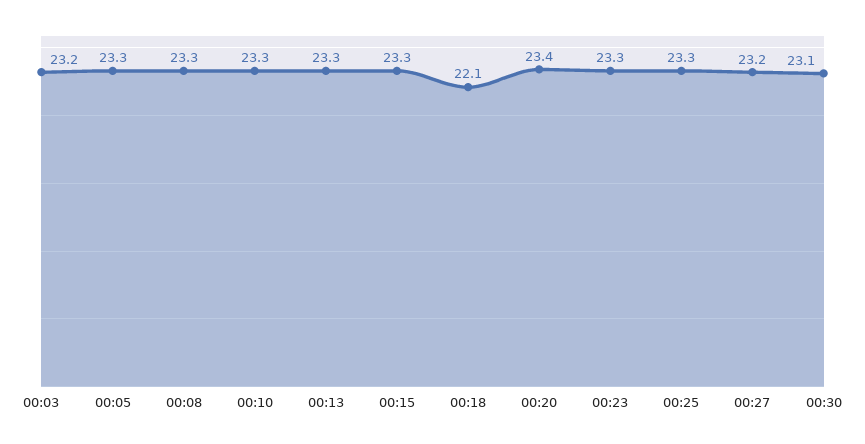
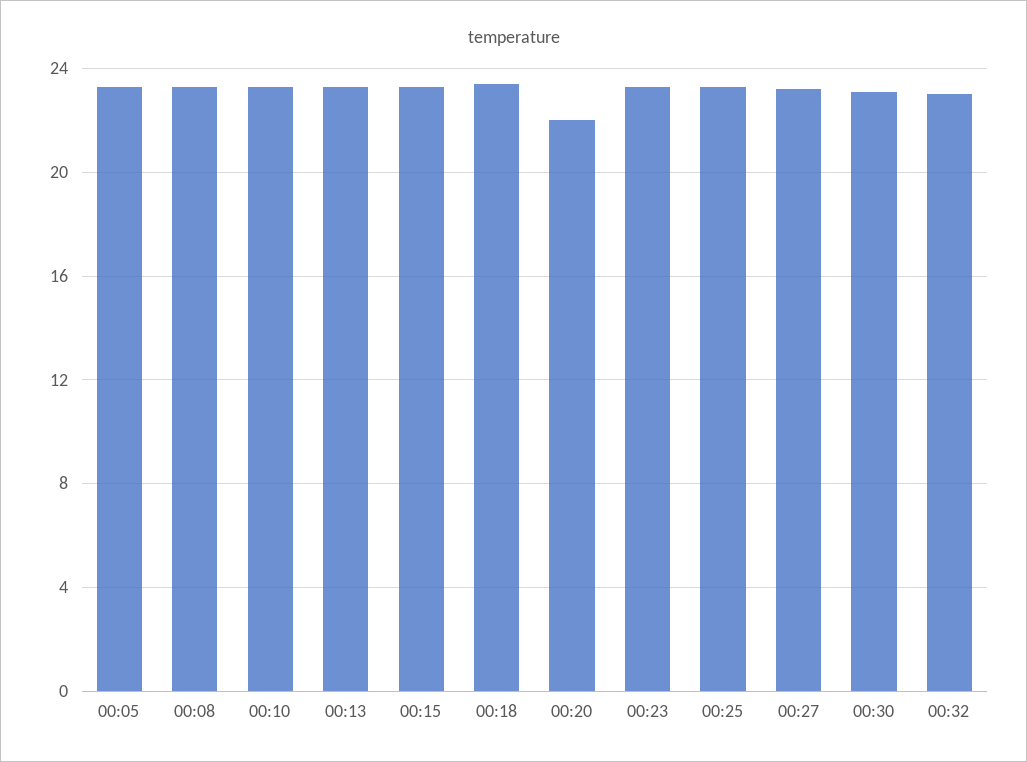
00:03: 23.2 -> none
00:18: 22.1 -> 23.5
00:20: 23.4 -> 22
00:32: none -> 23

